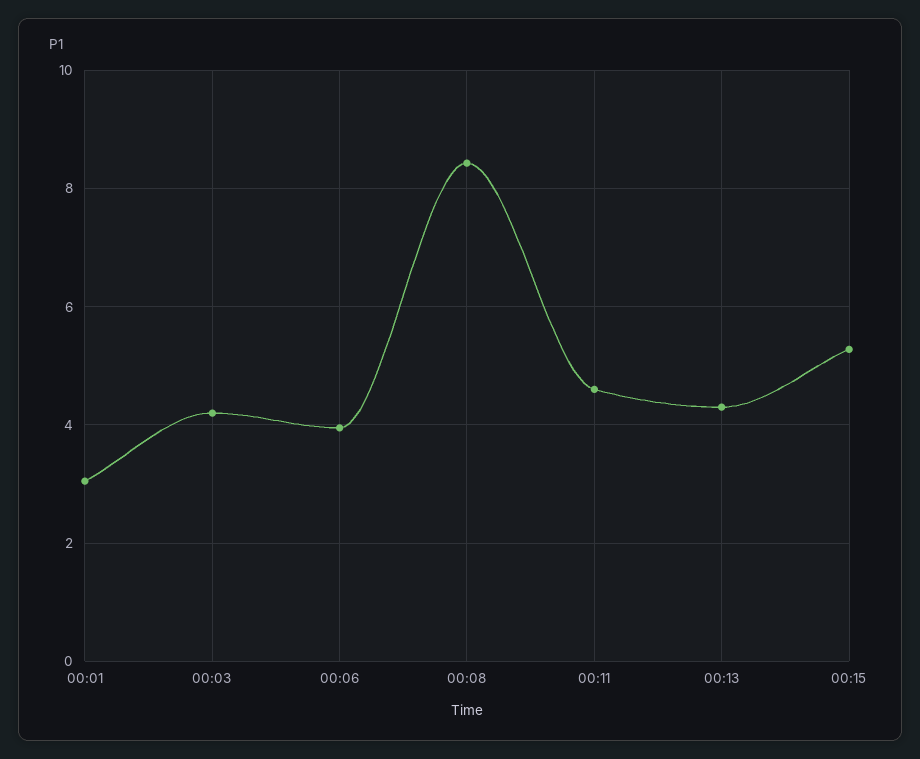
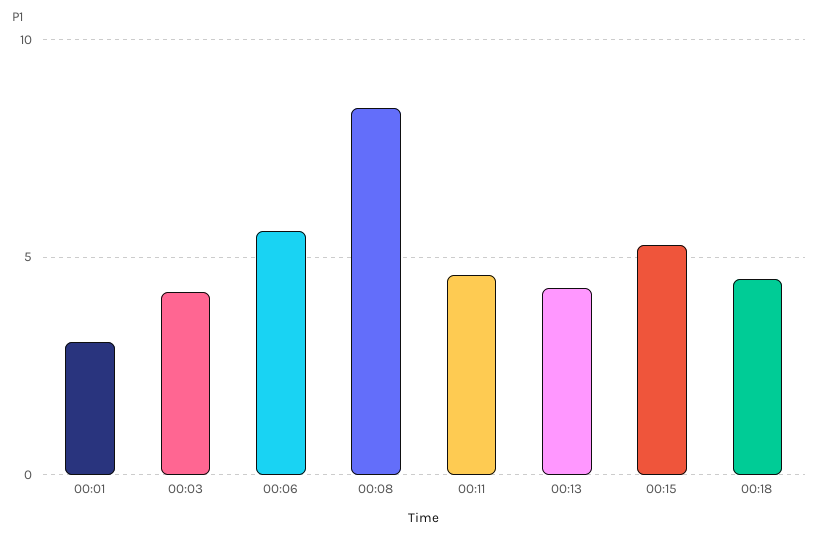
00:06: 4 -> 5.5
00:18: none -> 4.5

